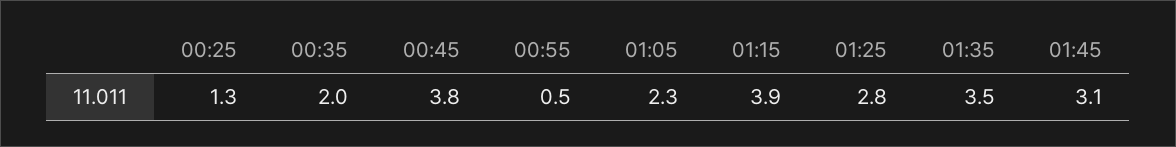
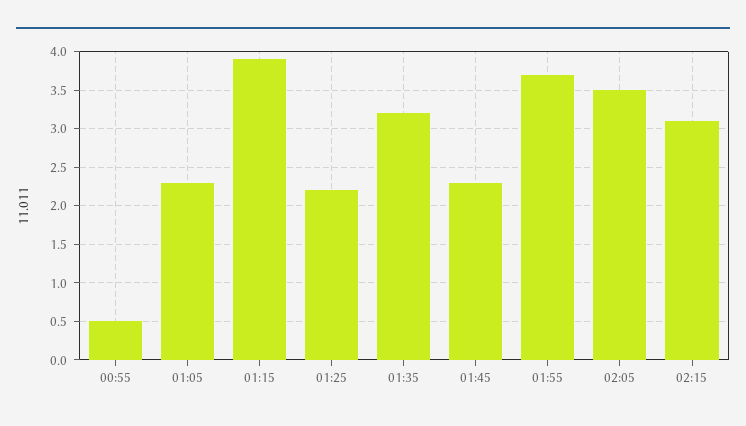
00:25: 1.3 -> none
00:35: 2 -> none
00:45: 3.8 -> none
01:25: 2.8 -> 2.2
01:35: 3.5 -> 3.2
01:45: 3.1 -> 2.3
01:55: none -> 3.7
02:05: none -> 3.5
02:15: none -> 3.1

